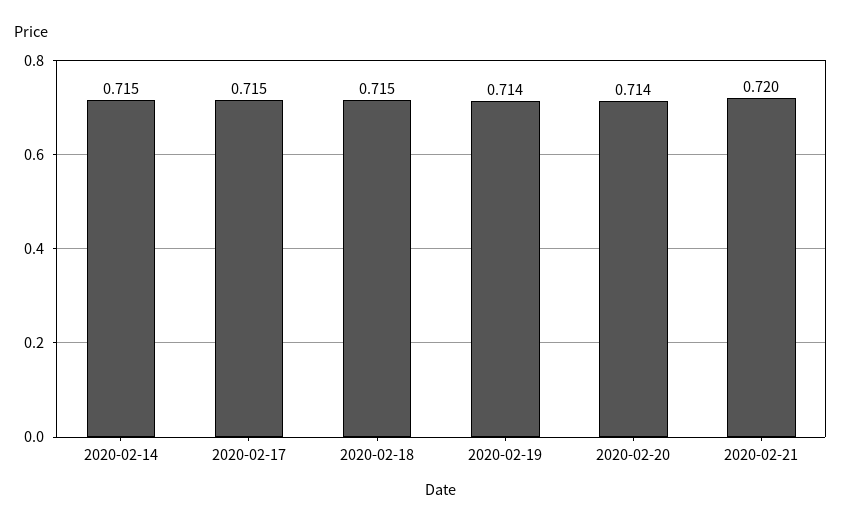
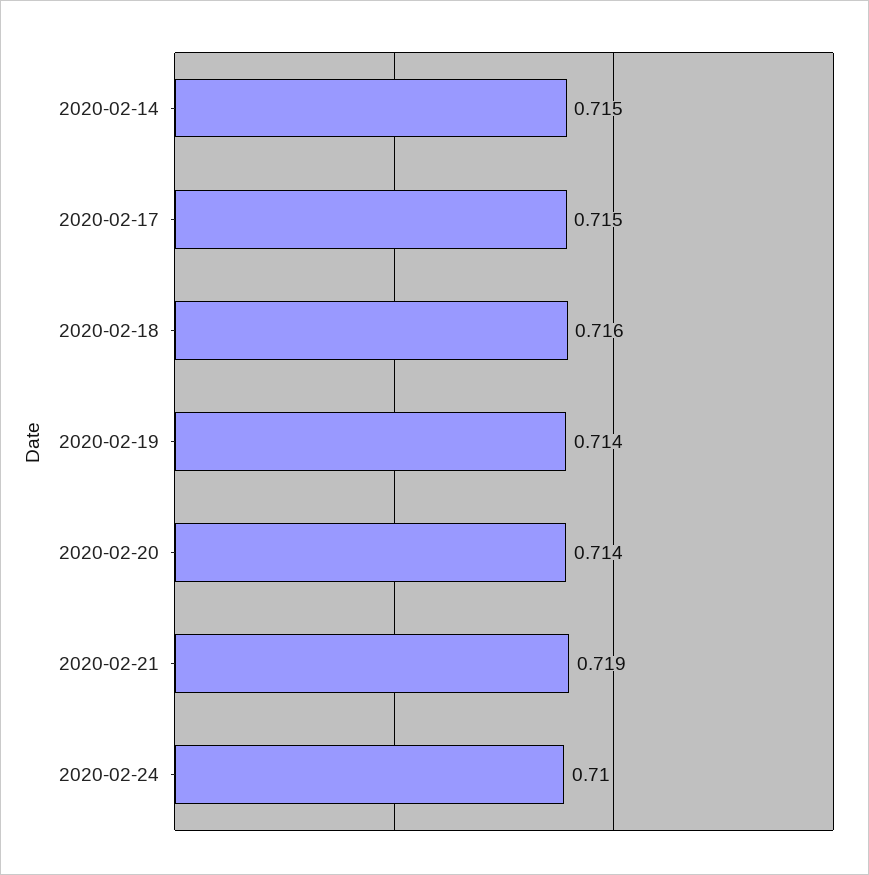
2020-02-18: 0.715 -> 0.716
2020-02-21: 0.72 -> 0.719
2020-02-24: none -> 0.71

